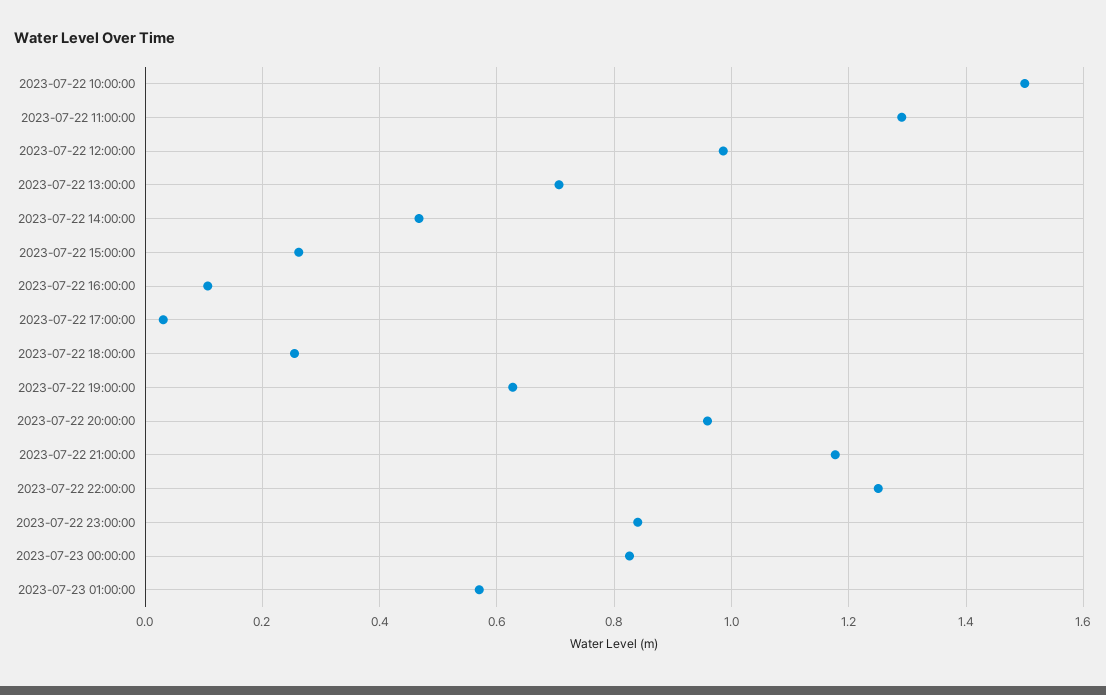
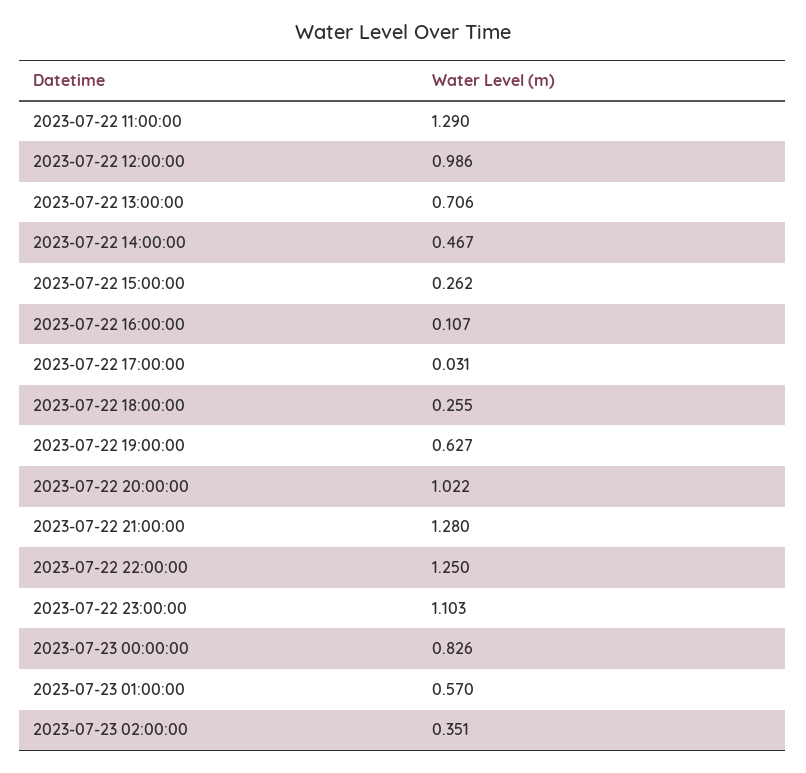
2023-07-22 10:00:00: 1.5 -> none
2023-07-22 20:00:00: 0.96 -> 1.022
2023-07-22 21:00:00: 1.18 -> 1.28
2023-07-22 23:00:00: 0.84 -> 1.103
2023-07-23 02:00:00: none -> 0.351

